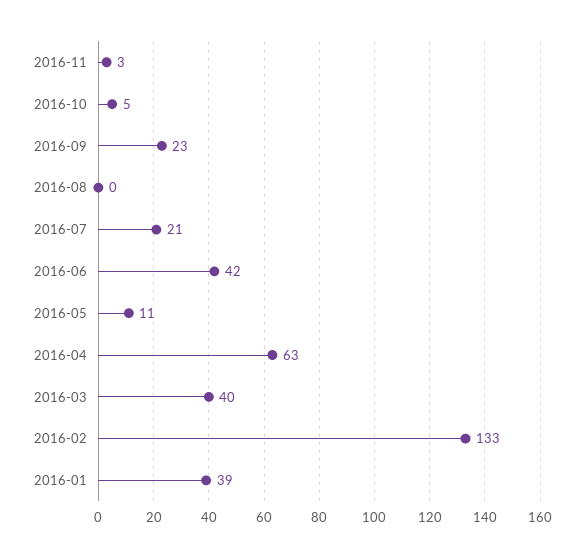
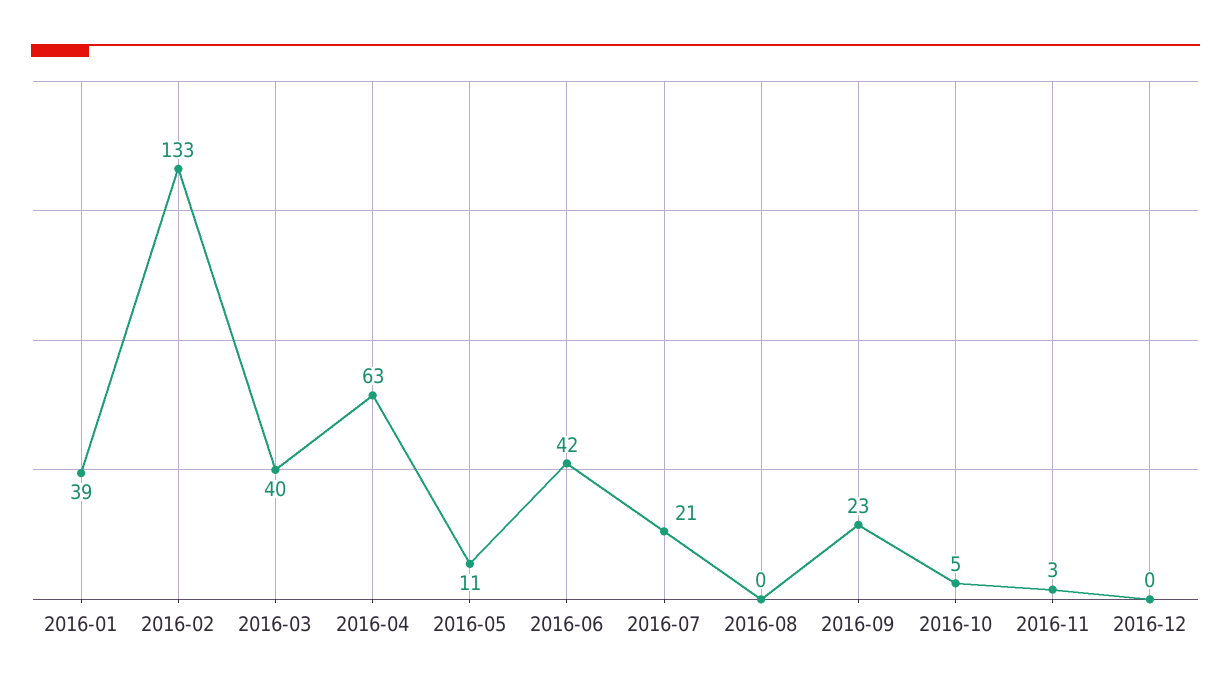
2016-12: none -> 0

